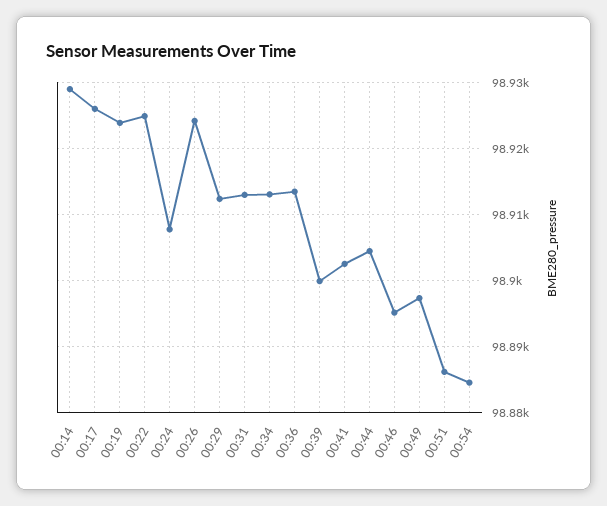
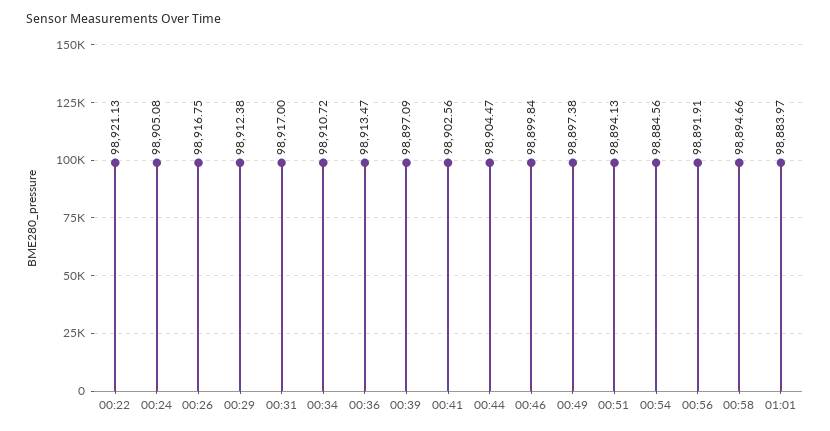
00:14: 98929 -> none
00:17: 98926 -> none
00:19: 98924 -> none
00:22: 98925 -> 98921.13
00:24: 98908 -> 98905.08
00:26: 98924 -> 98916.75
00:31: 98913 -> 98917
00:34: 98913 -> 98910.72
00:39: 98900 -> 98897.09
00:46: 98895 -> 98899.84
00:51: 98886 -> 98894.13
00:56: none -> 98891.91
00:58: none -> 98894.66
01:01: none -> 98883.97

